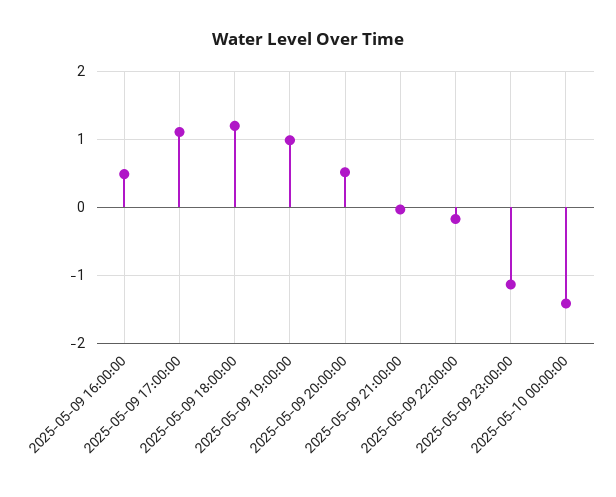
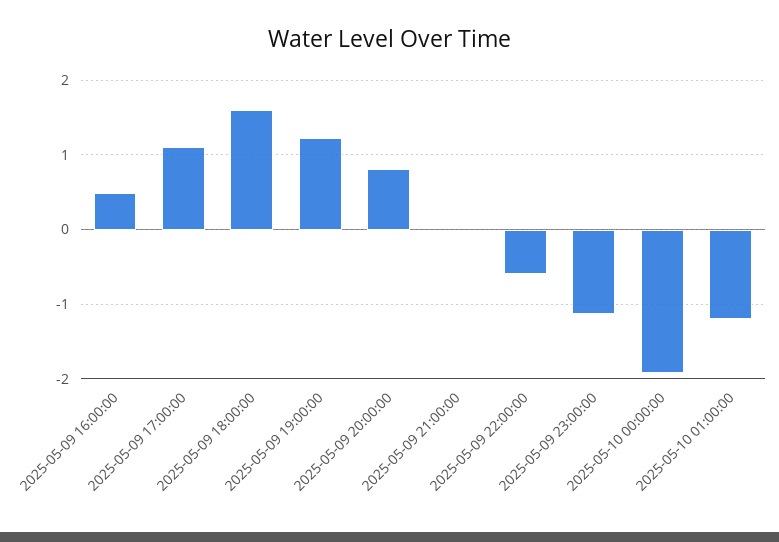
2025-05-09 18:00:00: 1.2 -> 1.6
2025-05-09 19:00:00: 1 -> 1.2
2025-05-09 20:00:00: 0.5 -> 0.8
2025-05-09 22:00:00: -0.2 -> -0.6
2025-05-10 00:00:00: -1.4 -> -1.9
2025-05-10 01:00:00: none -> -1.2

